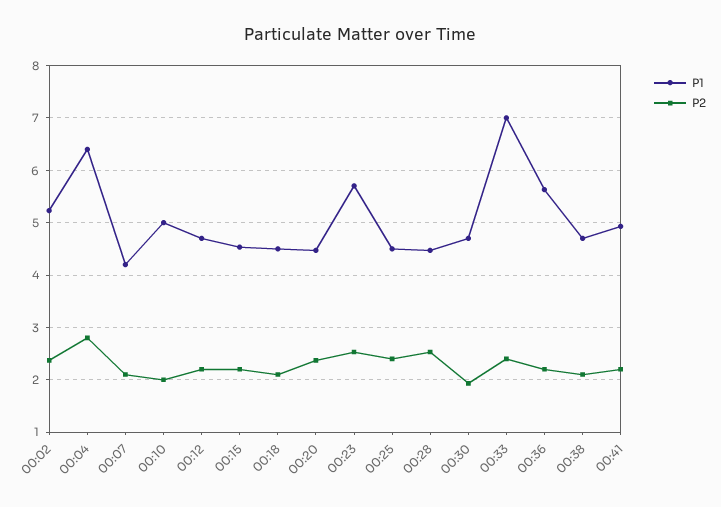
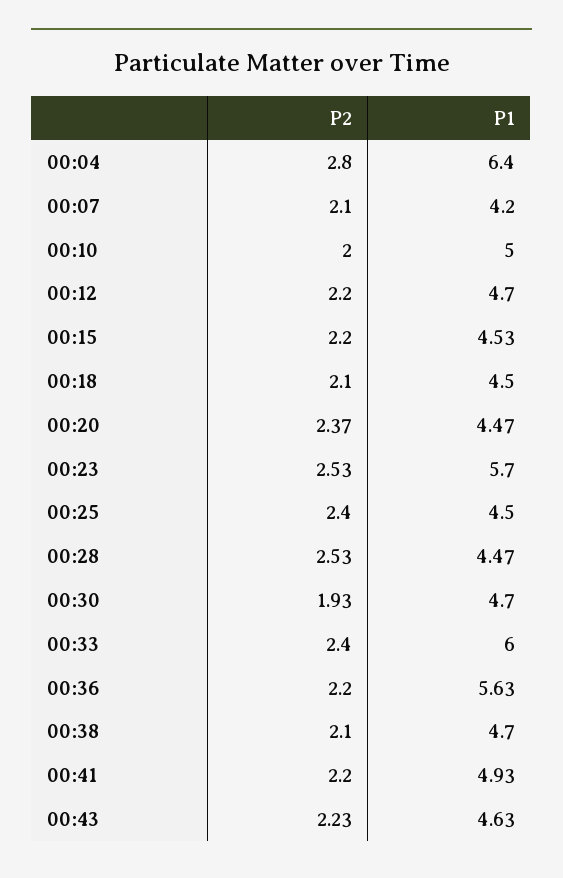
P1, 00:02: 5.2 -> none
P2, 00:02: 2.4 -> none
P1, 00:33: 7 -> 6
P2, 00:43: none -> 2.23
P1, 00:43: none -> 4.63

